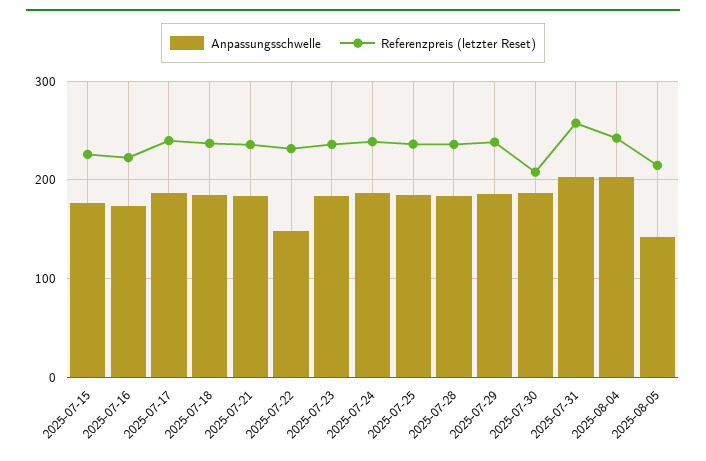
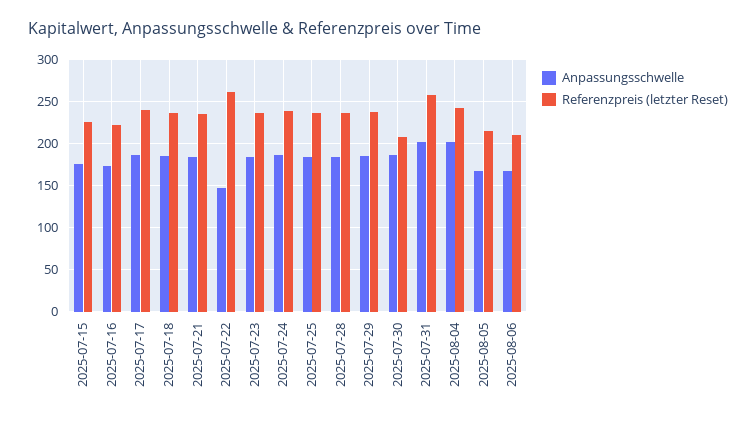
Referenzpreis (letzter Reset), 2025-07-22: 230 -> 260
Anpassungsschwelle, 2025-08-05: 140 -> 170
Anpassungsschwelle, 2025-08-06: none -> 170
Referenzpreis (letzter Reset), 2025-08-06: none -> 210

